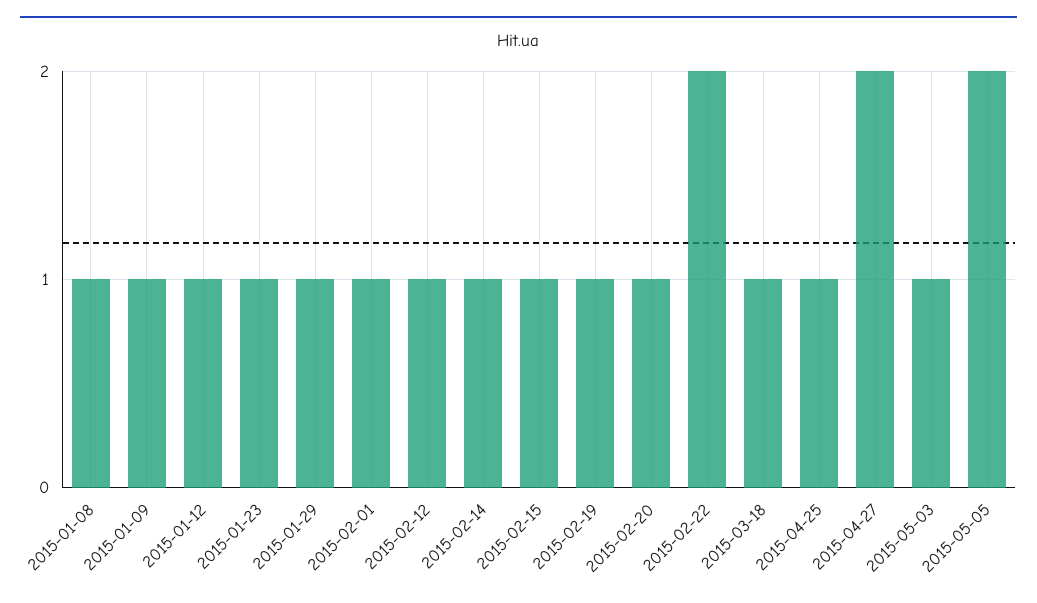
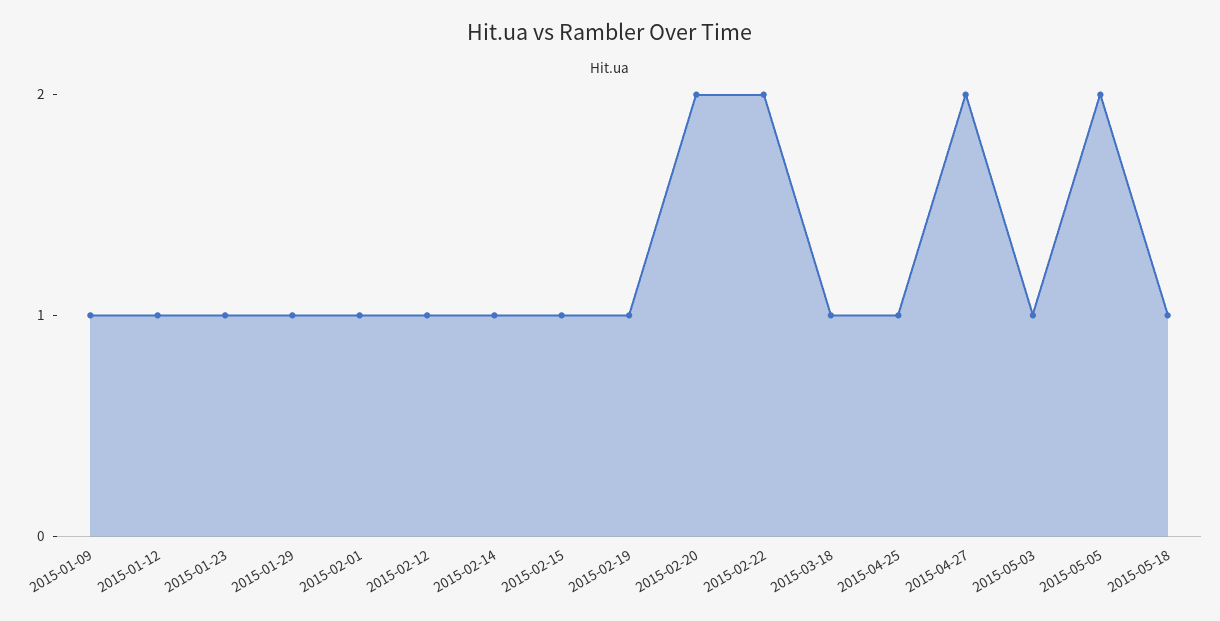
2015-01-08: 1 -> none
2015-02-20: 1 -> 2
2015-05-18: none -> 1

